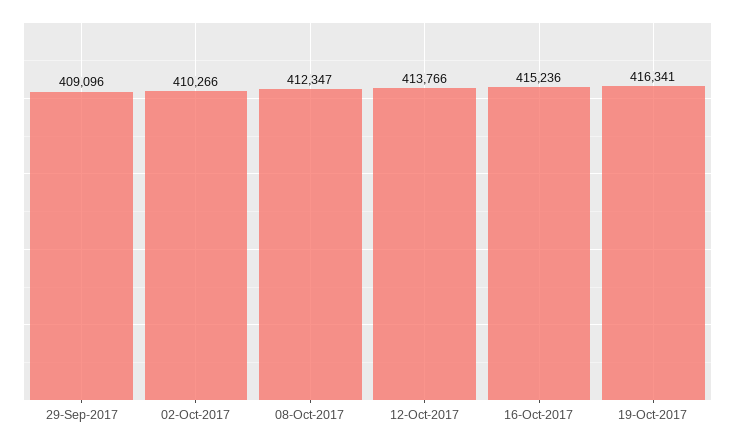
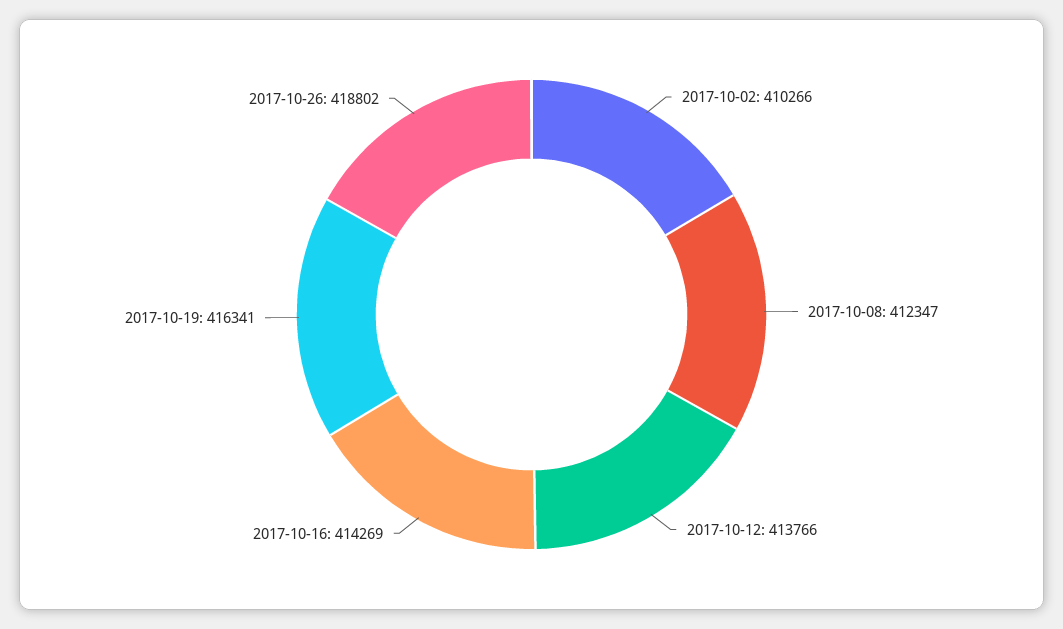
29-Sep-2017: 409096 -> none
16-Oct-2017: 415236 -> 414269
2017-10-26: none -> 418802

